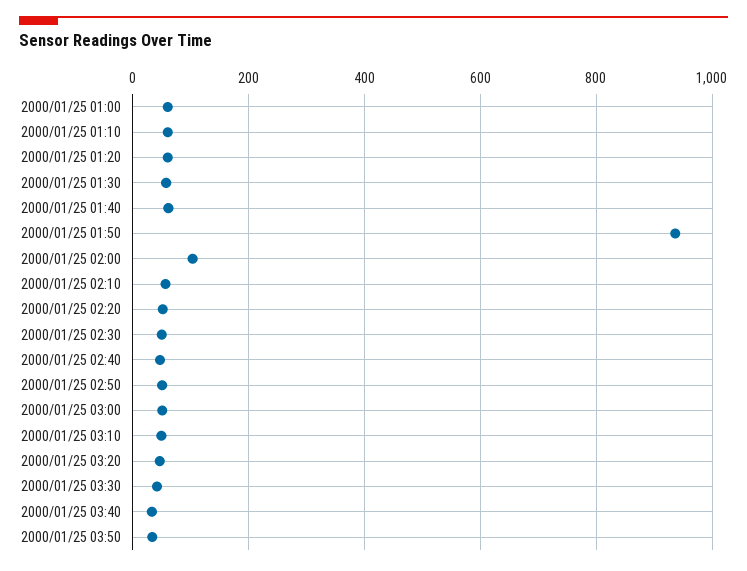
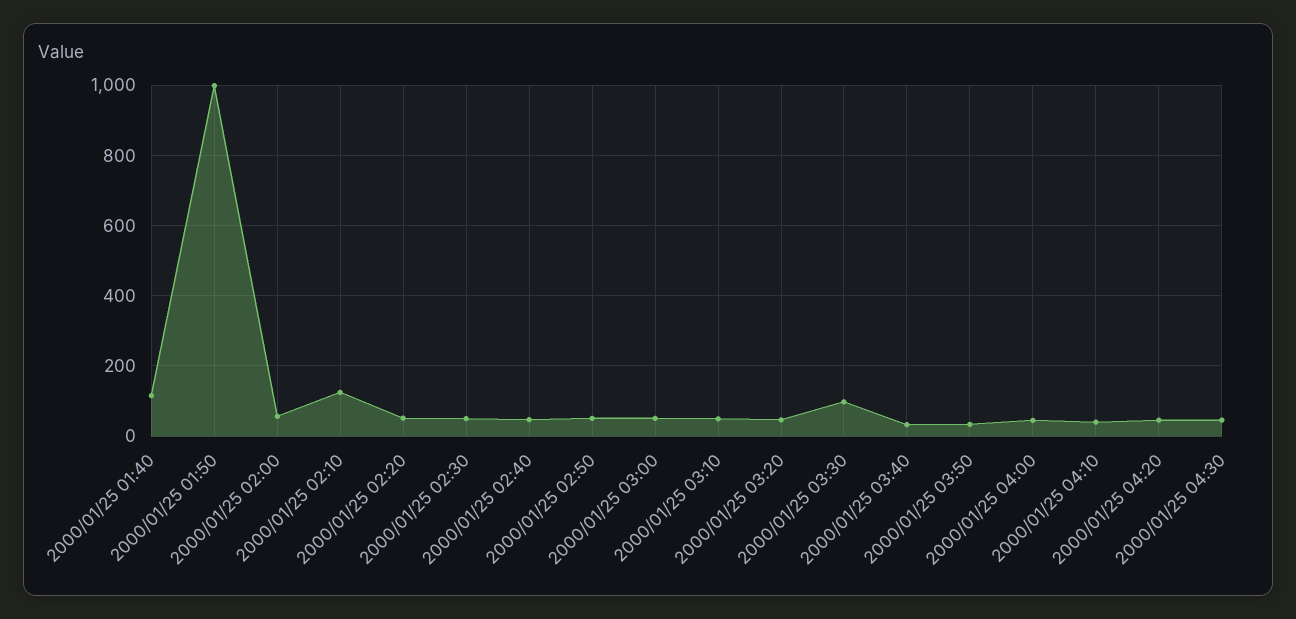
2000/01/25 01:00: 60 -> none
2000/01/25 01:10: 60 -> none
2000/01/25 01:20: 60 -> none
2000/01/25 01:30: 60 -> none
2000/01/25 01:40: 60 -> 120
2000/01/25 01:50: 940 -> 1000
2000/01/25 02:00: 100 -> 60
2000/01/25 02:10: 60 -> 120
2000/01/25 03:30: 40 -> 100
2000/01/25 04:00: none -> 40
2000/01/25 04:10: none -> 40
2000/01/25 04:20: none -> 40
2000/01/25 04:30: none -> 40

